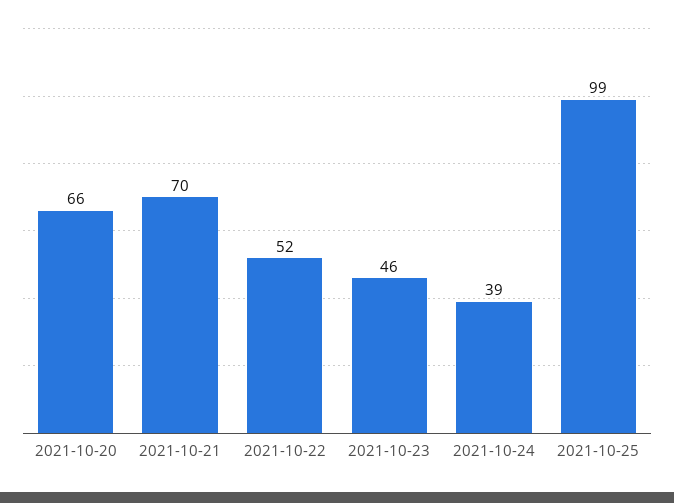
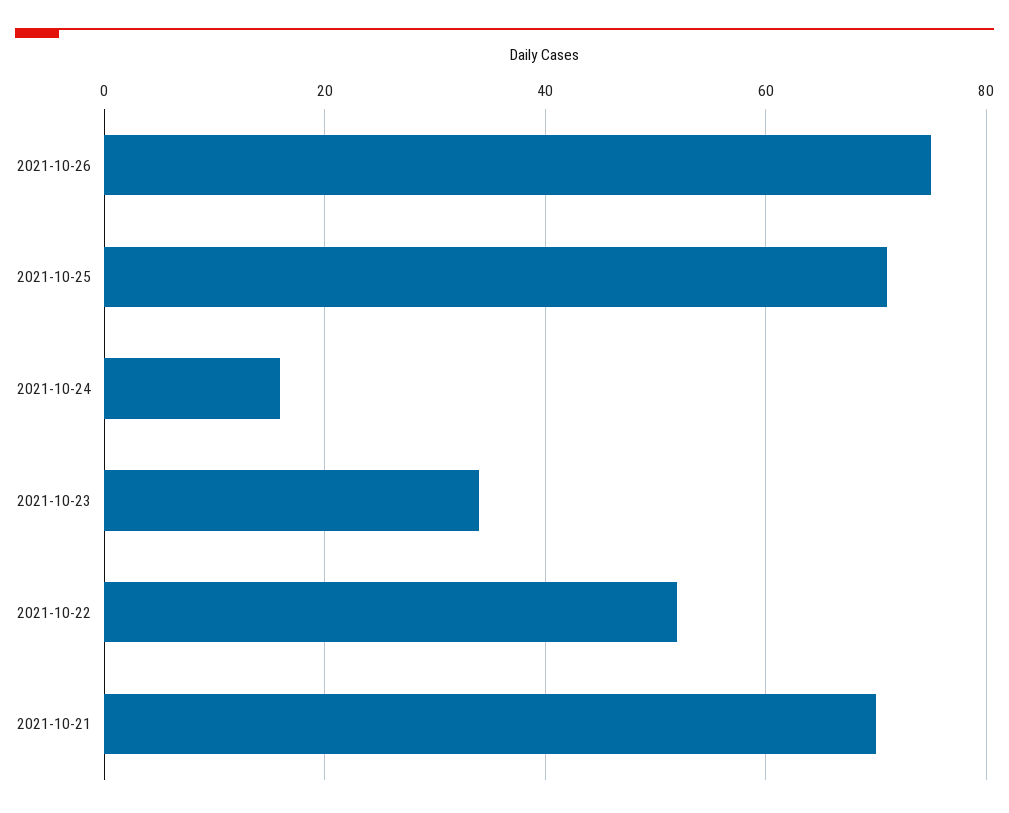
2021-10-20: 66 -> none
2021-10-23: 46 -> 35
2021-10-24: 39 -> 15
2021-10-25: 99 -> 70
2021-10-26: none -> 75

